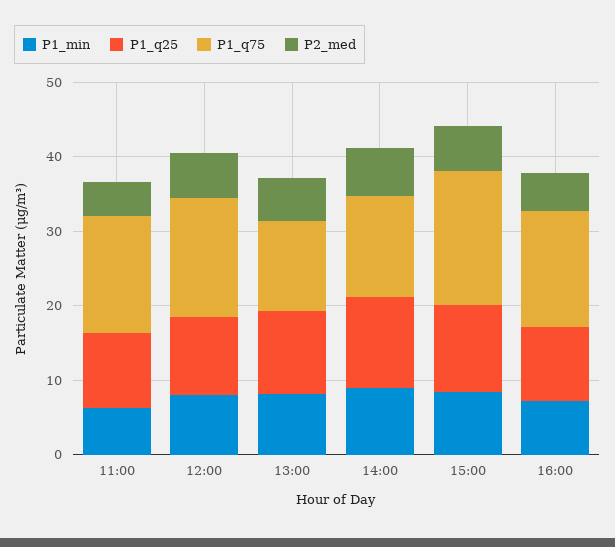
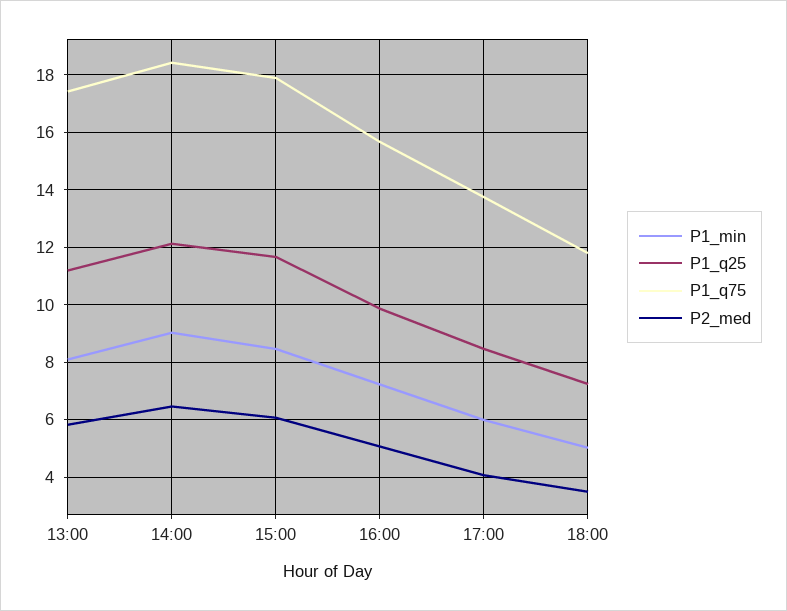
P1_min, 11:00: 6 -> none
P1_q25, 11:00: 10 -> none
P1_q75, 11:00: 16 -> none
P2_med, 11:00: 4 -> none
P1_min, 12:00: 8 -> none
P1_q25, 12:00: 10 -> none
P1_q75, 12:00: 16 -> none
P2_med, 12:00: 6 -> none
P1_q75, 13:00: 12 -> 17.5
P1_q75, 14:00: 14 -> 18.5
P1_min, 17:00: none -> 6
P1_q25, 17:00: none -> 8.5
P1_q75, 17:00: none -> 13.75
P2_med, 17:00: none -> 4
P1_min, 18:00: none -> 5
P1_q25, 18:00: none -> 7.25
P1_q75, 18:00: none -> 11.75
P2_med, 18:00: none -> 3.5

